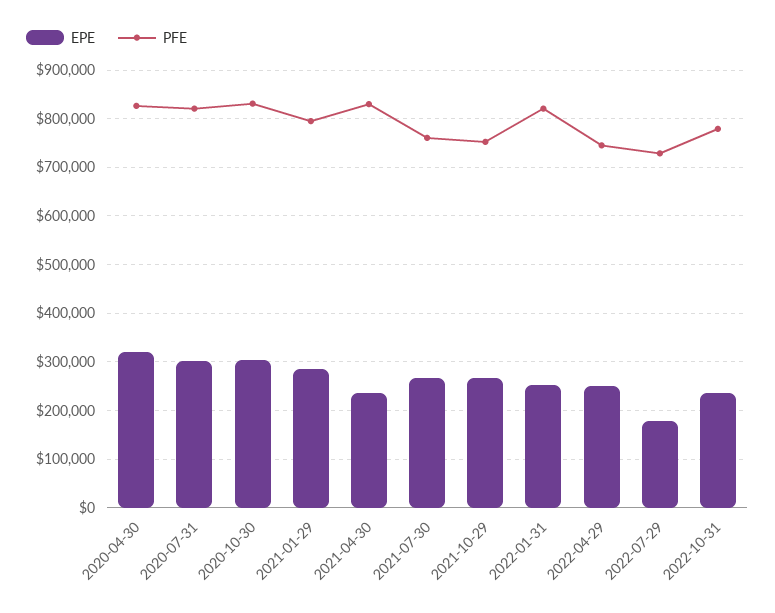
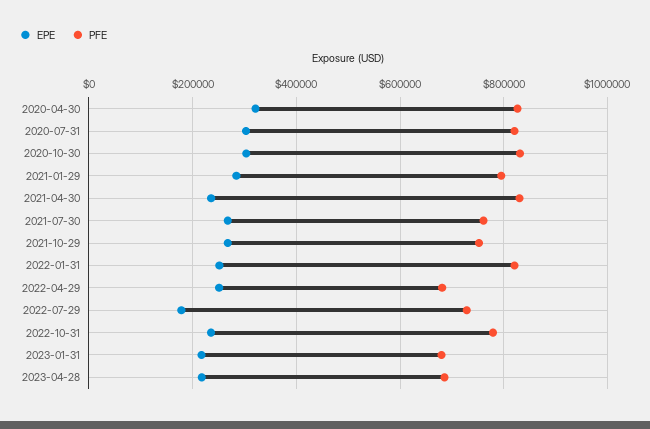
PFE, 2022-04-29: 740000 -> 680000
EPE, 2023-01-31: none -> 220000
PFE, 2023-01-31: none -> 680000
EPE, 2023-04-28: none -> 220000
PFE, 2023-04-28: none -> 680000

